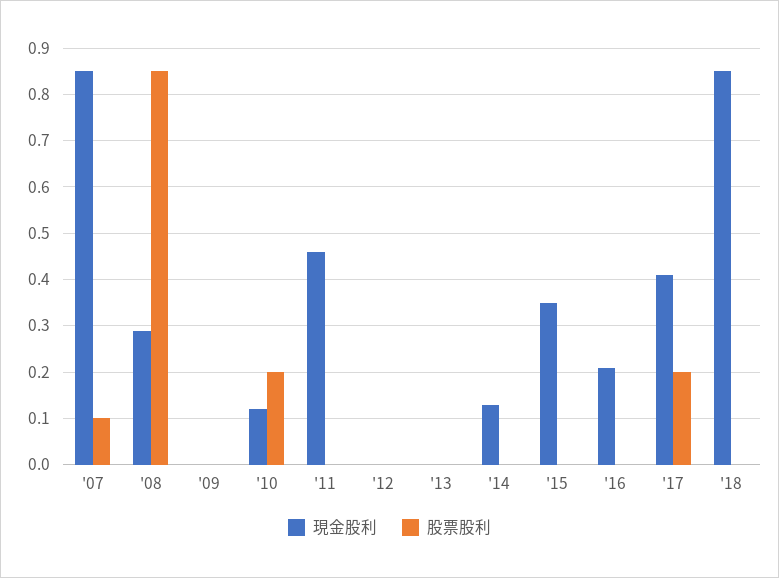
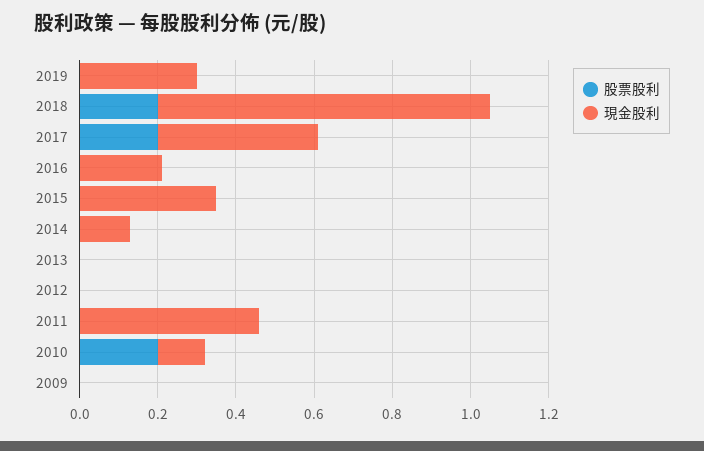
現金股利, '07: 0.85 -> none
股票股利, '07: 0.1 -> none
現金股利, '08: 0.3 -> none
股票股利, '08: 0.85 -> none
股票股利, '18: 0 -> 0.2
股票股利, 2019: none -> 0
現金股利, 2019: none -> 0.3

